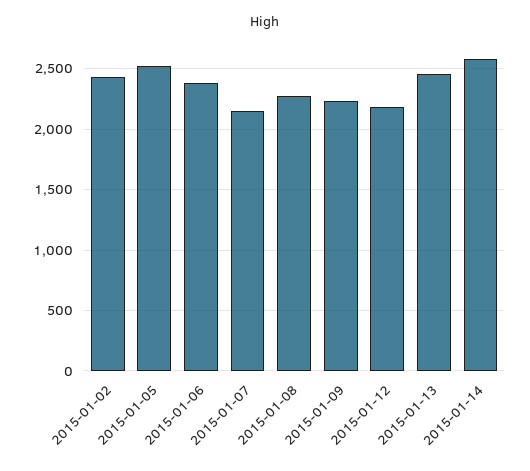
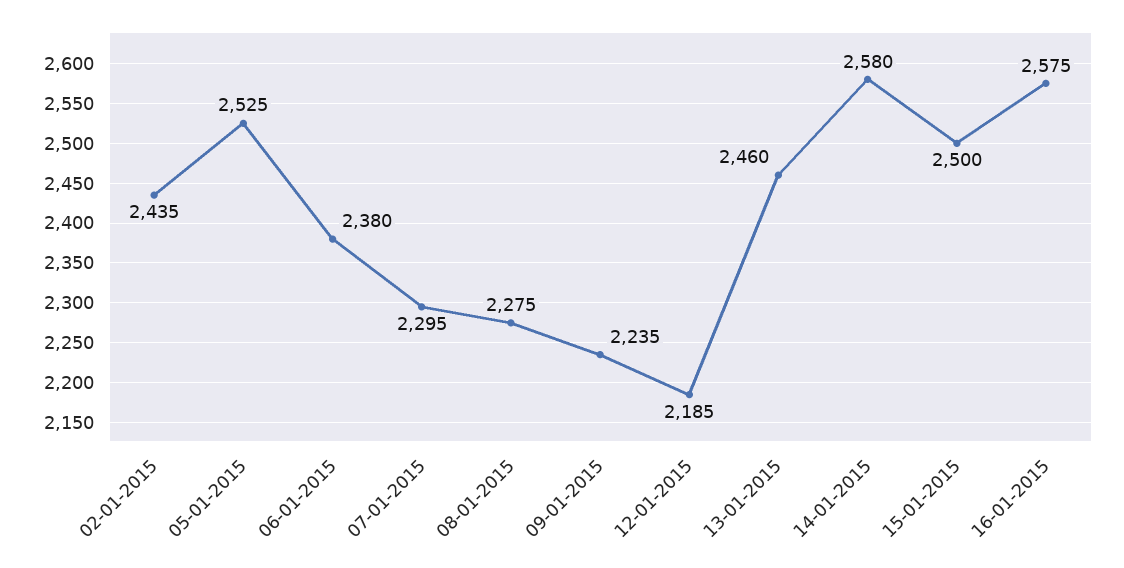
2015-01-07: 2150 -> 2295
15-01-2015: none -> 2500
16-01-2015: none -> 2575

